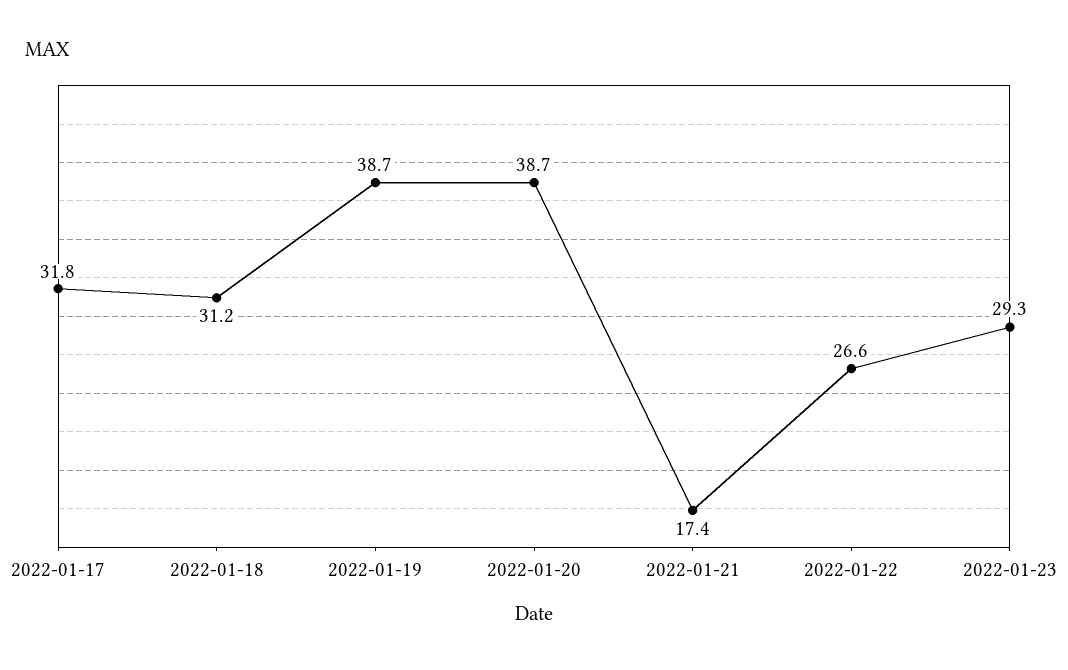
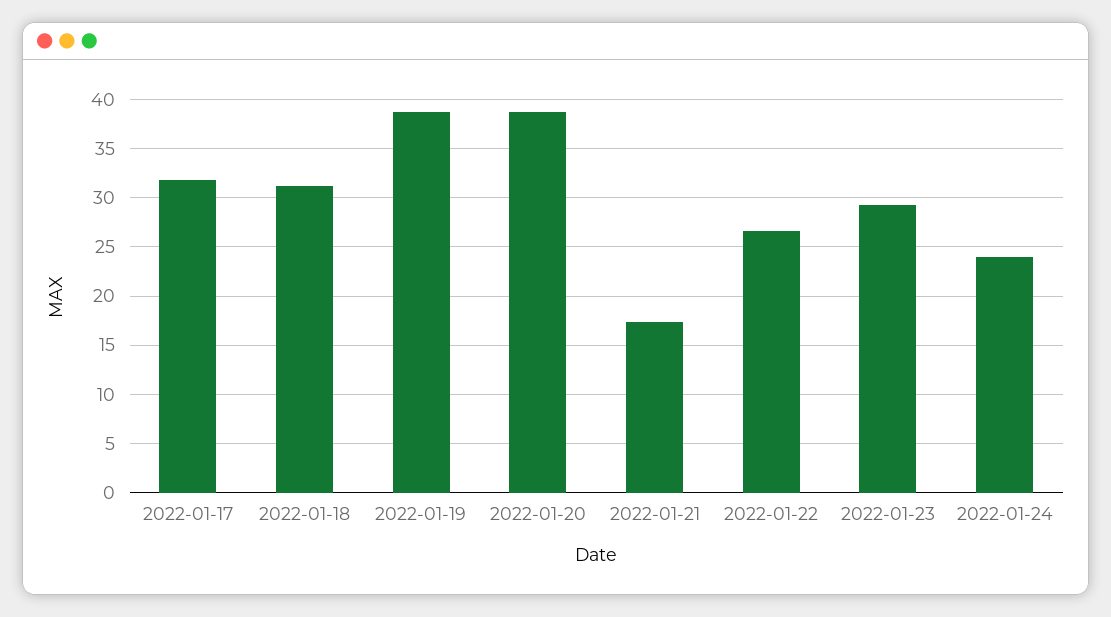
2022-01-24: none -> 24

